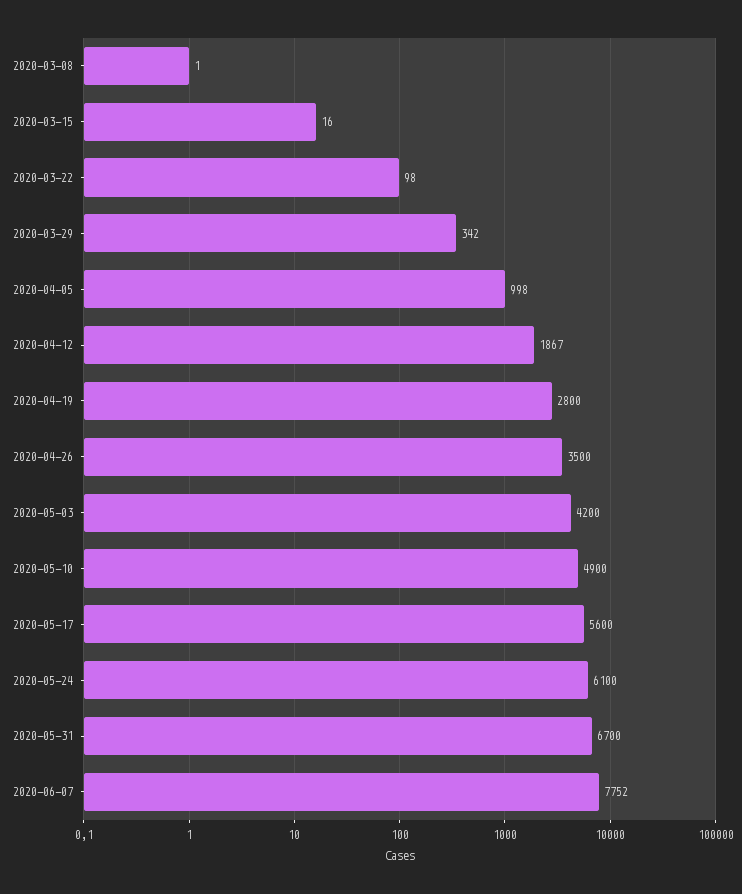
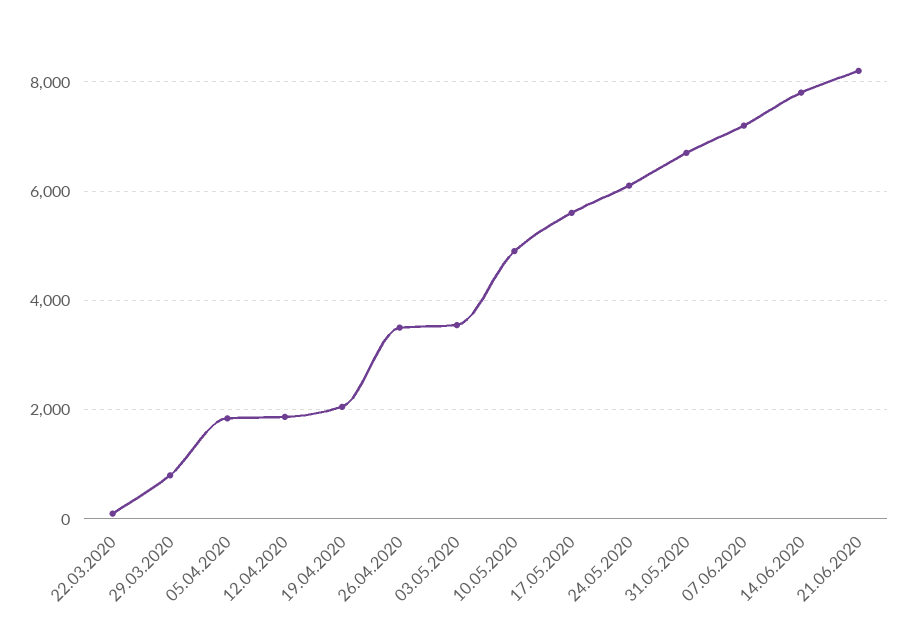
2020-03-08: 1 -> none
2020-03-15: 16 -> none
2020-03-29: 342 -> 800
2020-04-05: 998 -> 1800
2020-04-19: 2800 -> 2000
2020-05-03: 4200 -> 3600
2020-06-07: 7752 -> 7200
14.06.2020: none -> 7800
21.06.2020: none -> 8200

